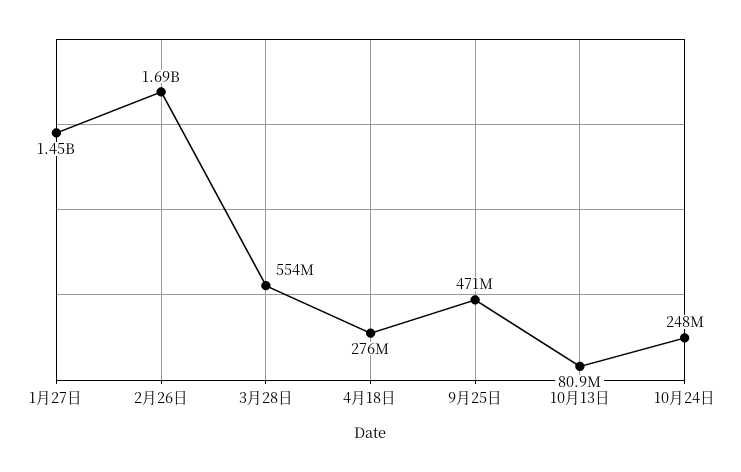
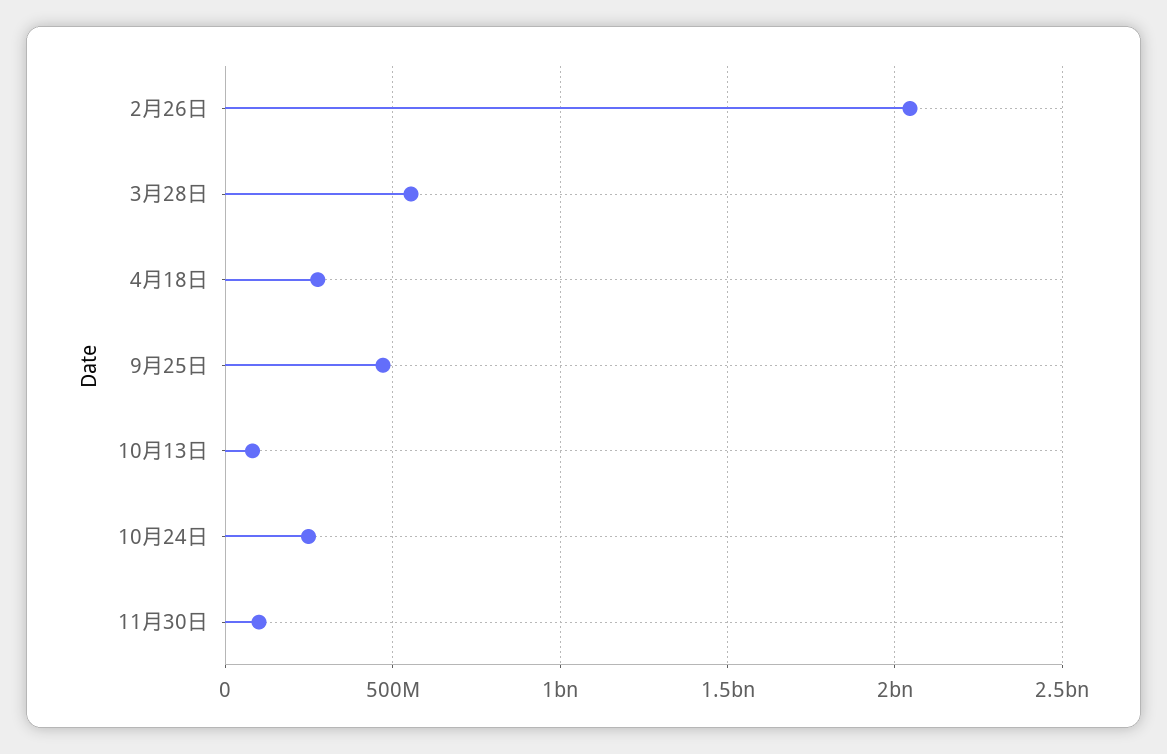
1月27日: 1450000000 -> none
2月26日: 1690000000 -> 2050000000
11月30日: none -> 100000000

